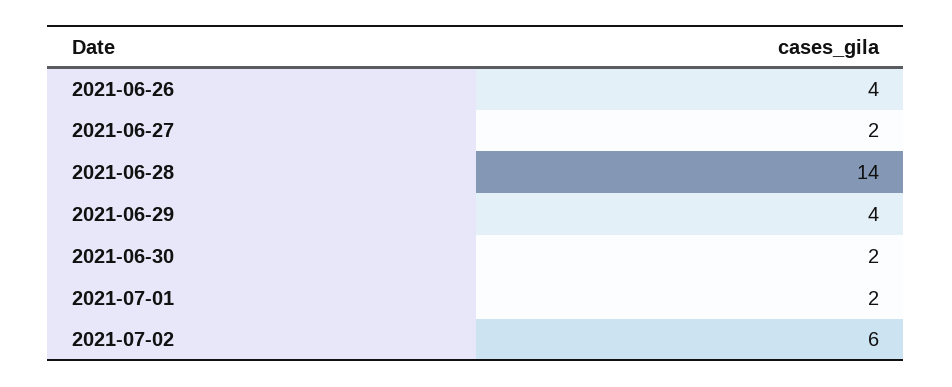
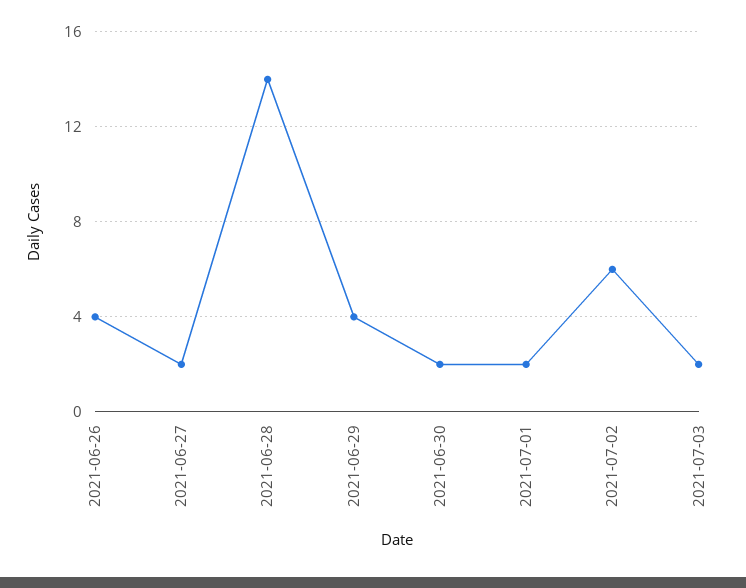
2021-07-03: none -> 2

